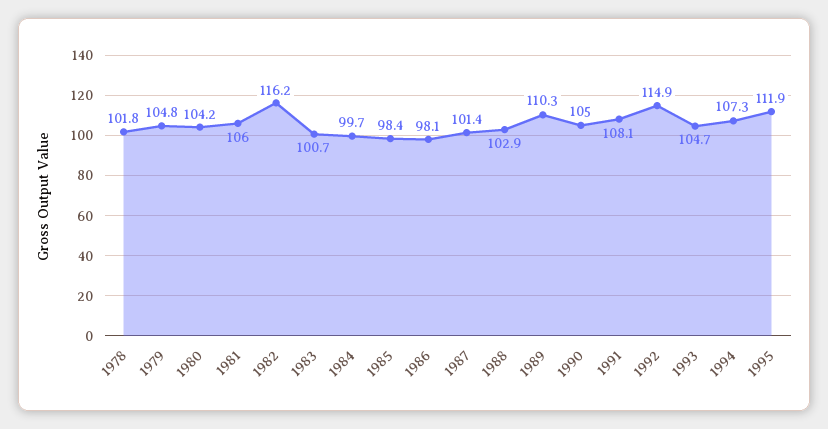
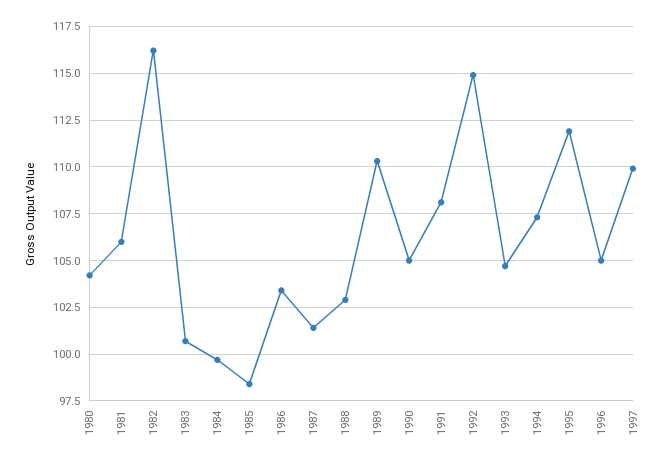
1978: 101.8 -> none
1979: 104.8 -> none
1986: 98.1 -> 103.5
1996: none -> 105
1997: none -> 110

